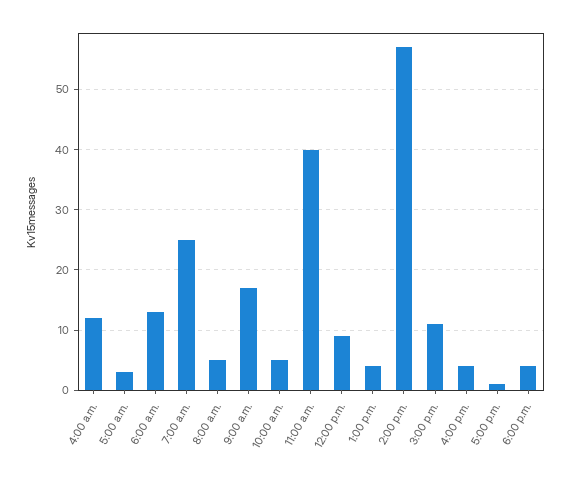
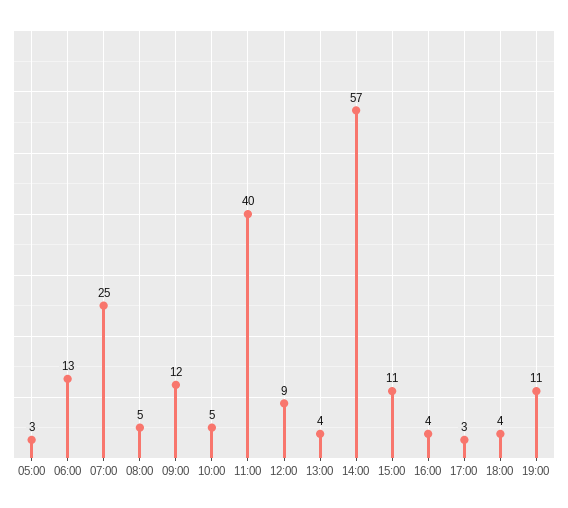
4:00 a.m.: 12 -> none
9:00 a.m.: 17 -> 12
5:00 p.m.: 1 -> 3
19:00: none -> 11

